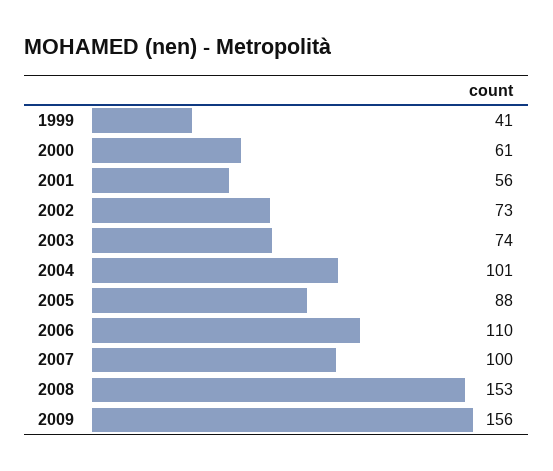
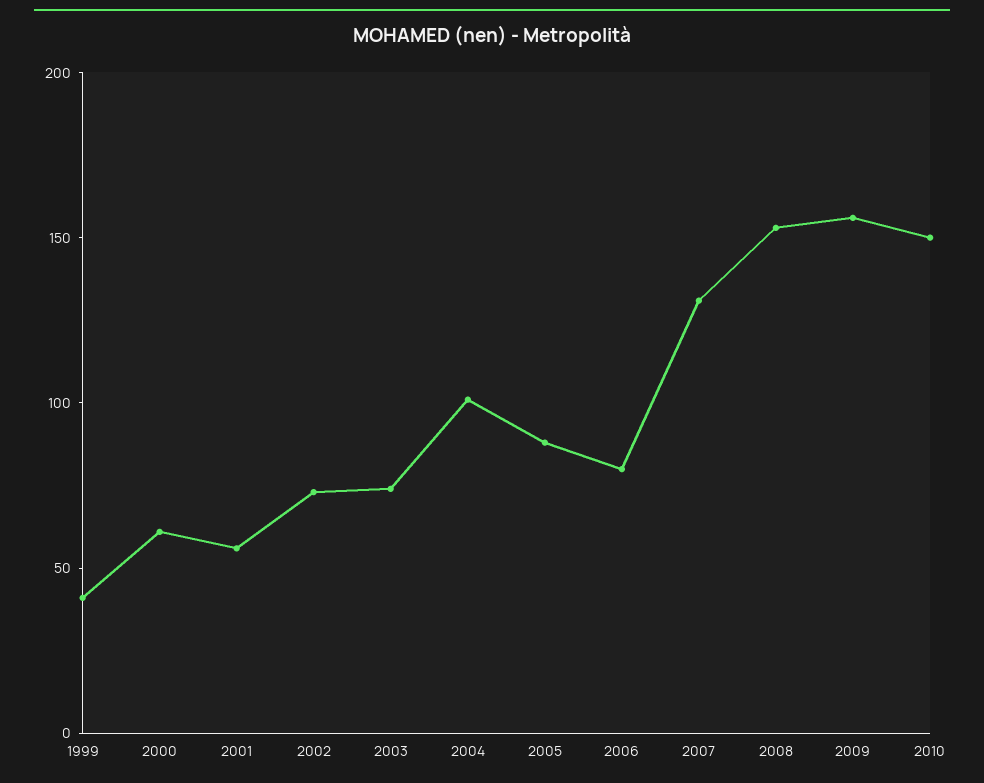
2006: 110 -> 80
2007: 100 -> 130
2010: none -> 150

